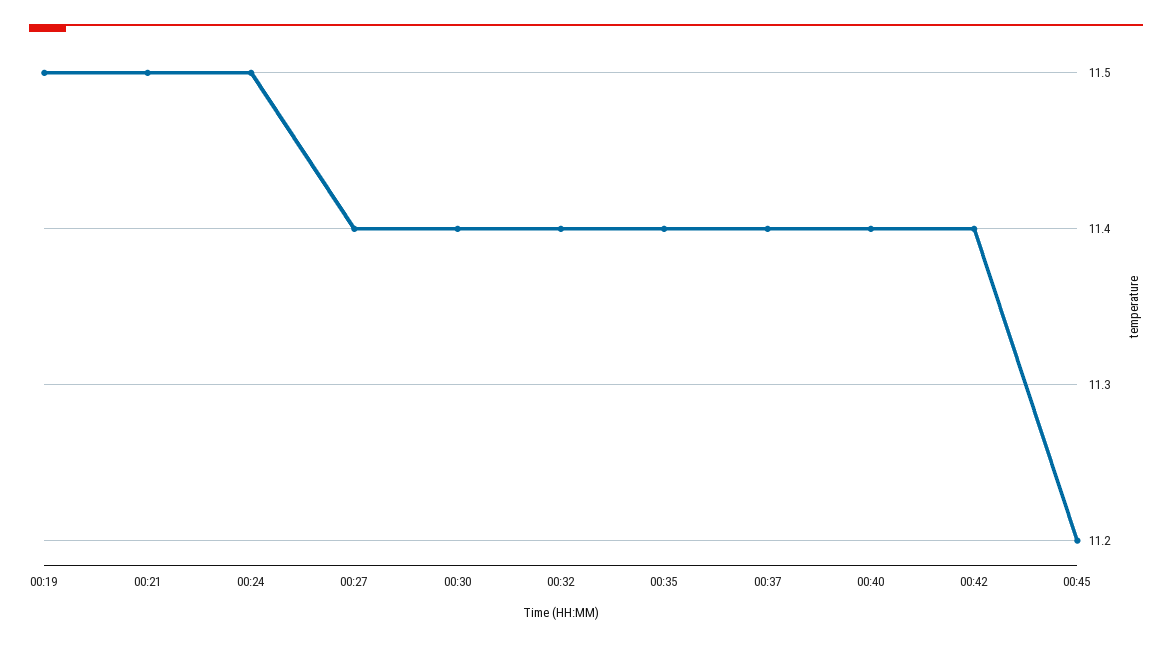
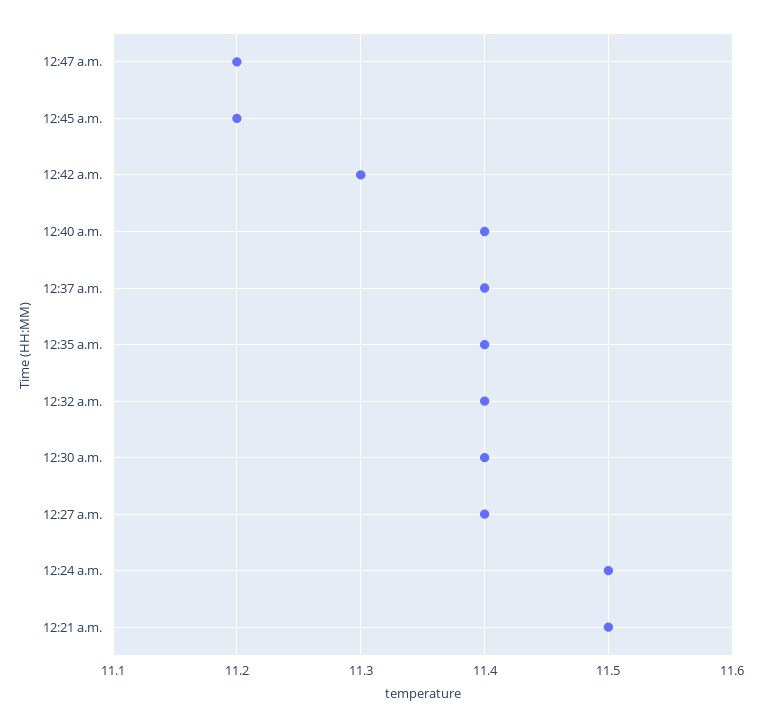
00:19: 11.5 -> none
00:42: 11.4 -> 11.3
12:47 a.m.: none -> 11.2

